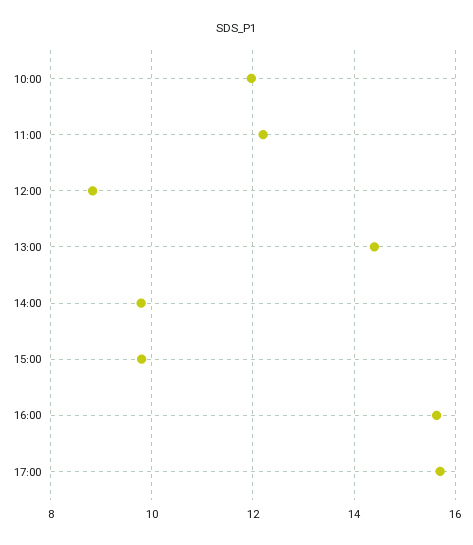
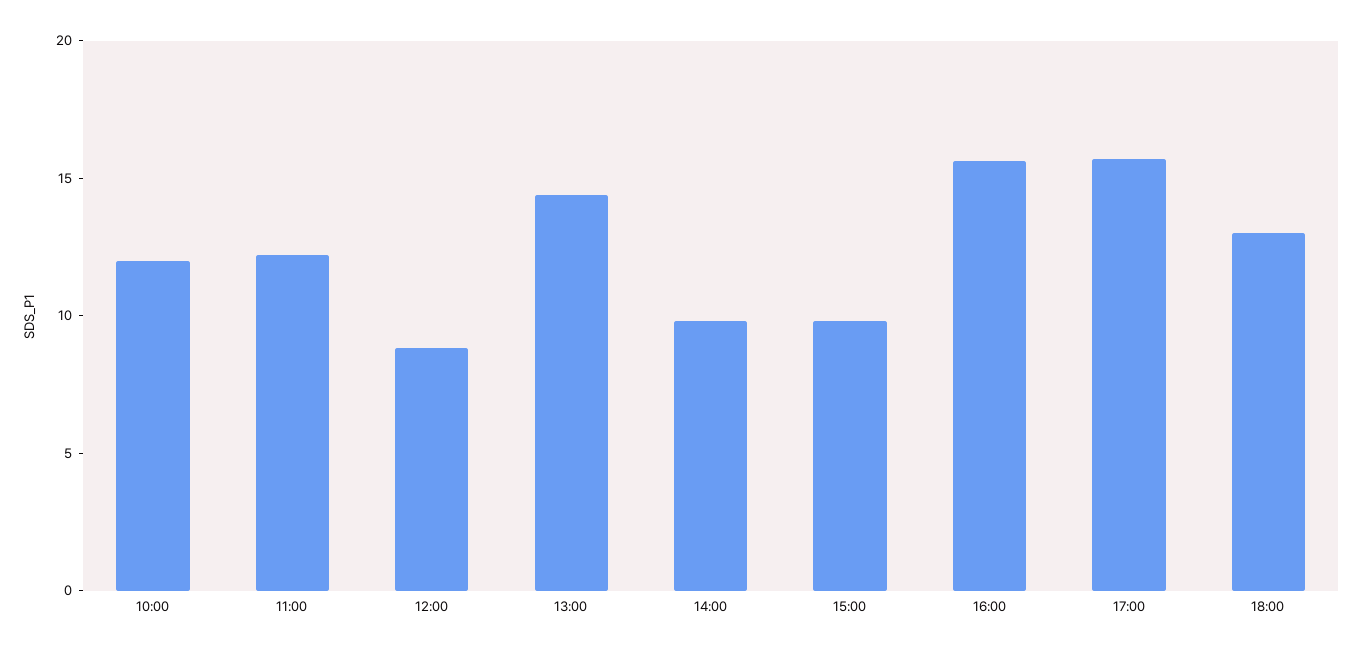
18:00: none -> 13

